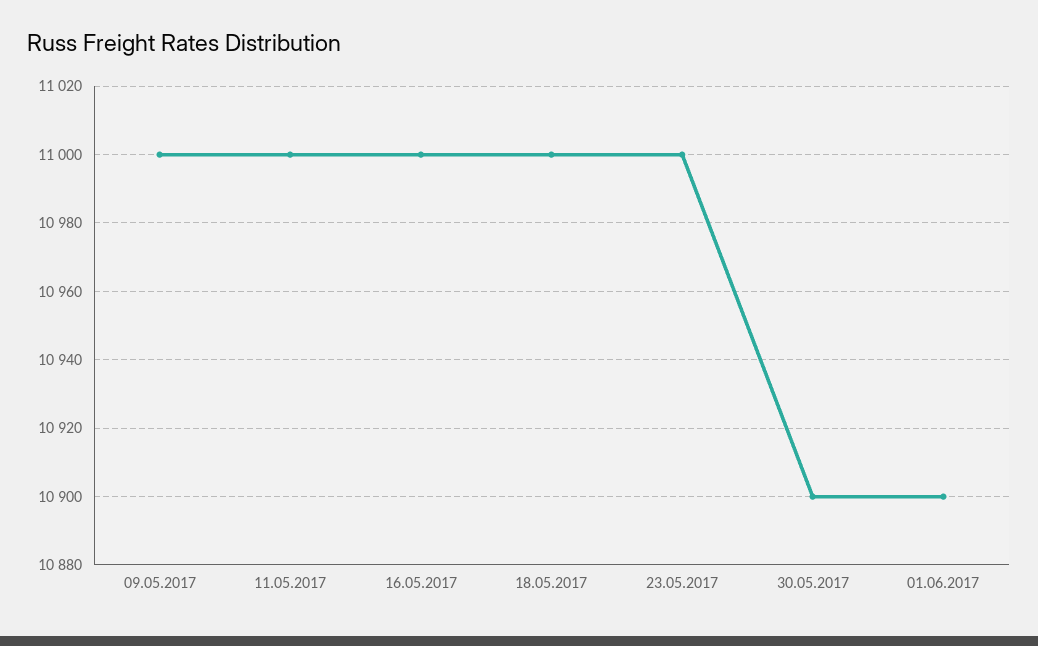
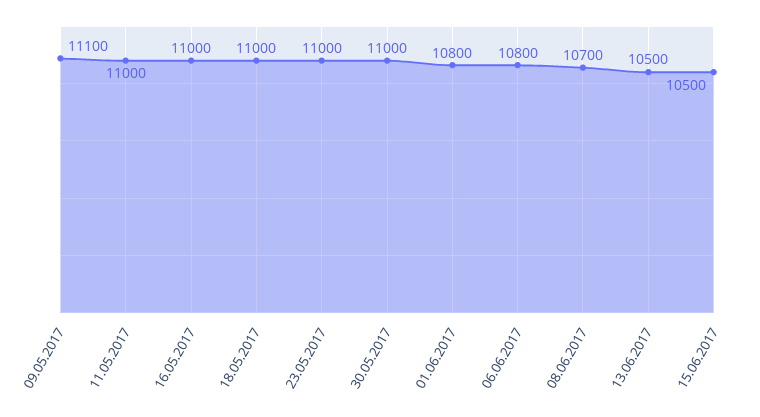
09.05.2017: 11000 -> 11100
30.05.2017: 10900 -> 11000
01.06.2017: 10900 -> 10800
06.06.2017: none -> 10800
08.06.2017: none -> 10700
13.06.2017: none -> 10500
15.06.2017: none -> 10500

